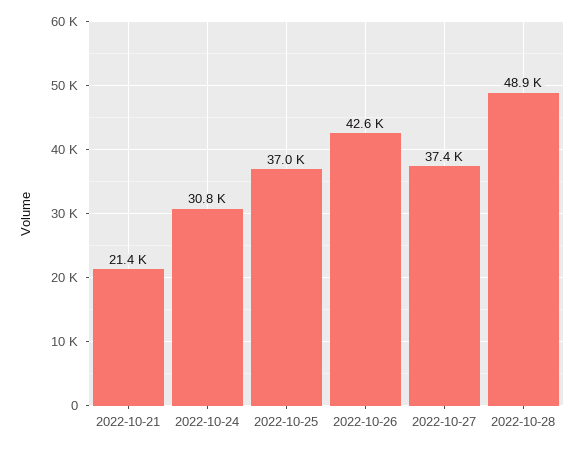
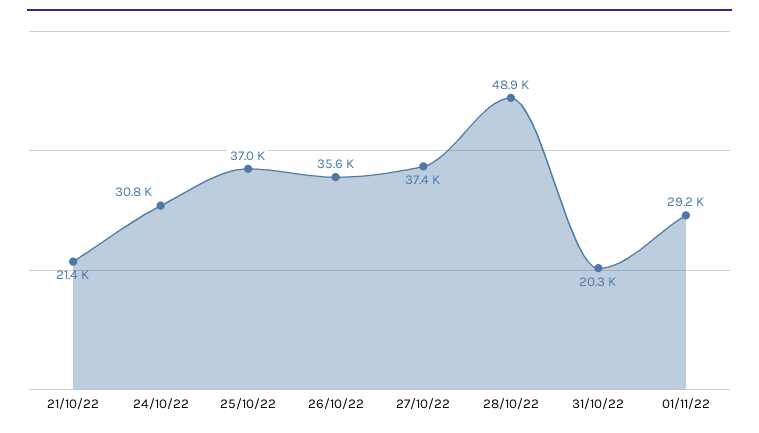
2022-10-26: 42600 -> 35600
31/10/22: none -> 20300
01/11/22: none -> 29200

